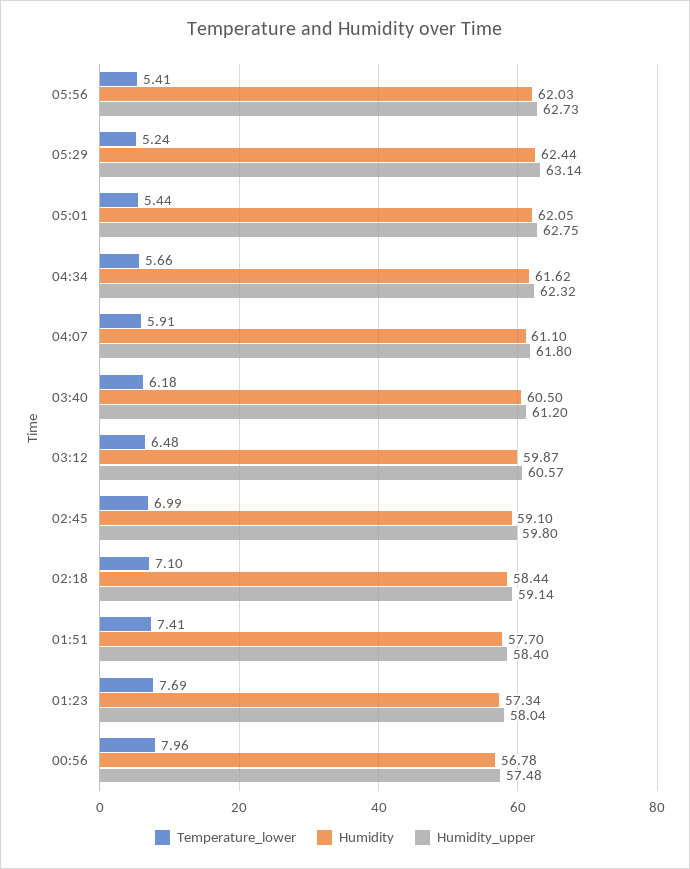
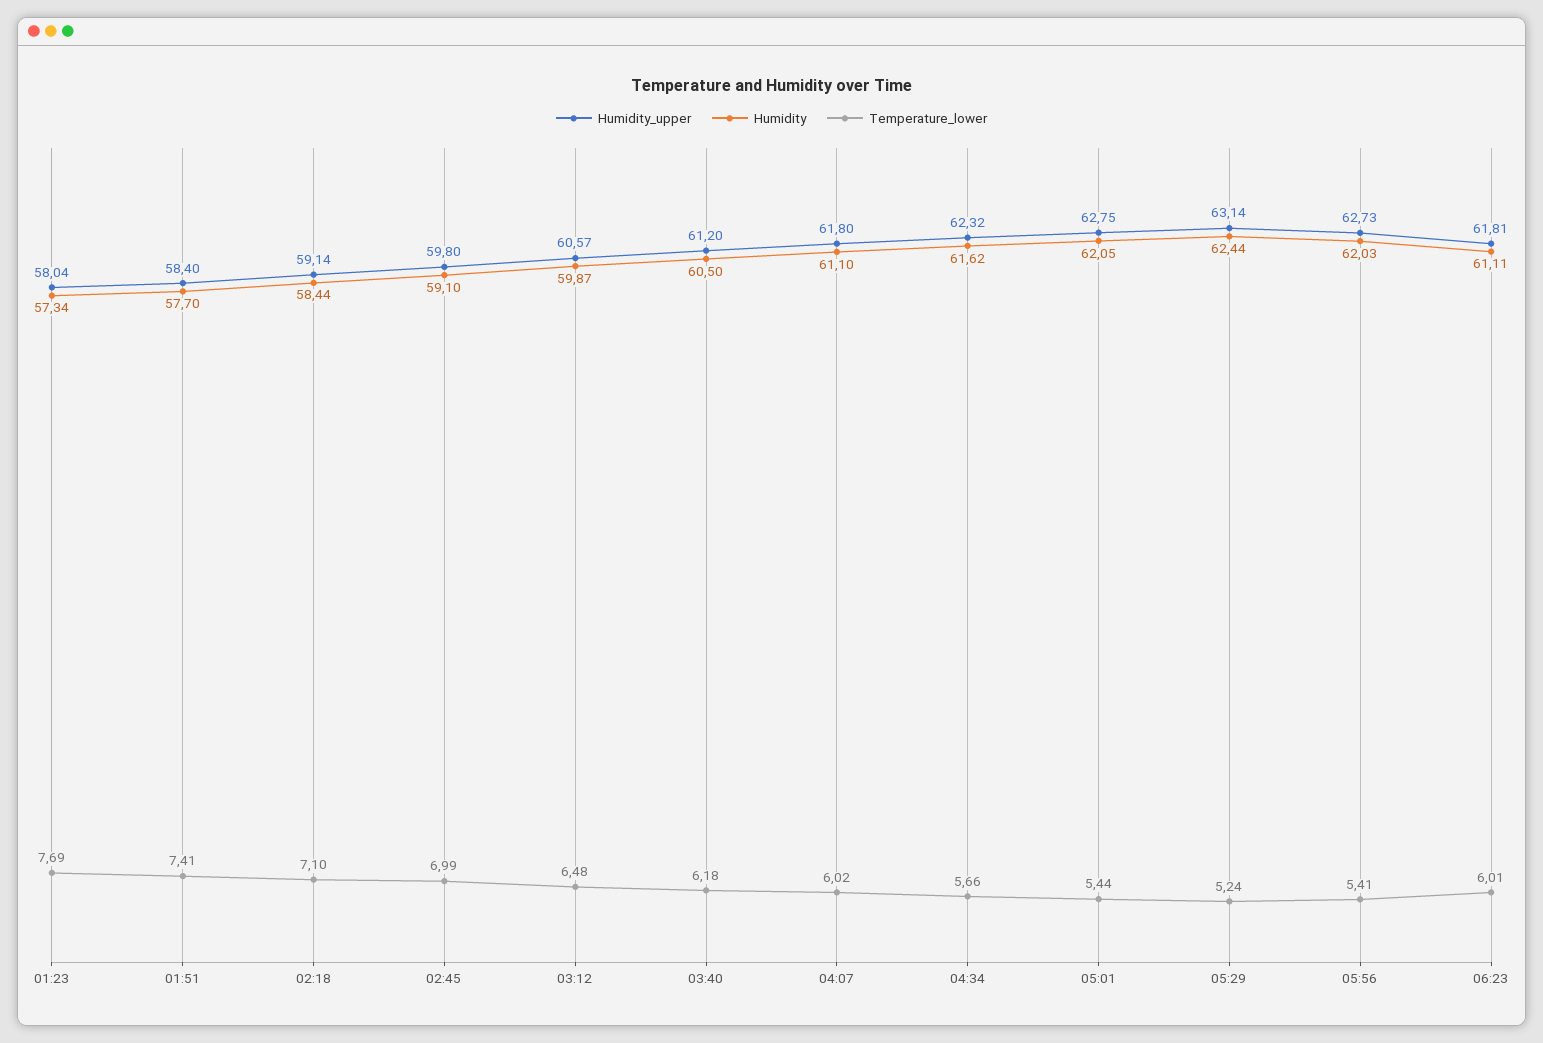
Temperature_lower, 04:07: 5.91 -> 6.02
Temperature_lower, 00:56: 7.96 -> none
Humidity, 00:56: 56.78 -> none
Humidity_upper, 00:56: 57.48 -> none
Humidity_upper, 06:23: none -> 61.81
Humidity, 06:23: none -> 61.11
Temperature_lower, 06:23: none -> 6.01

